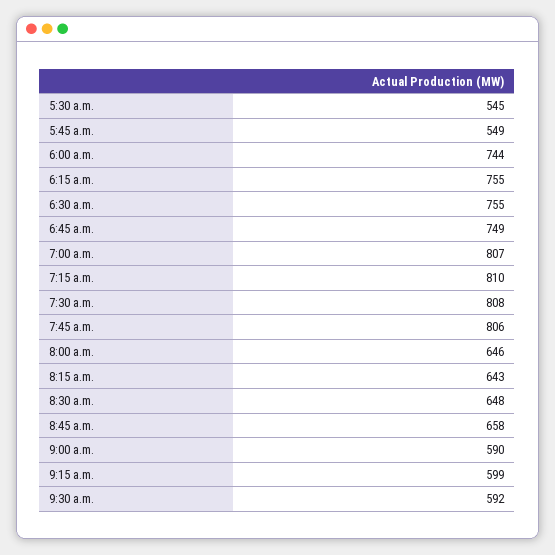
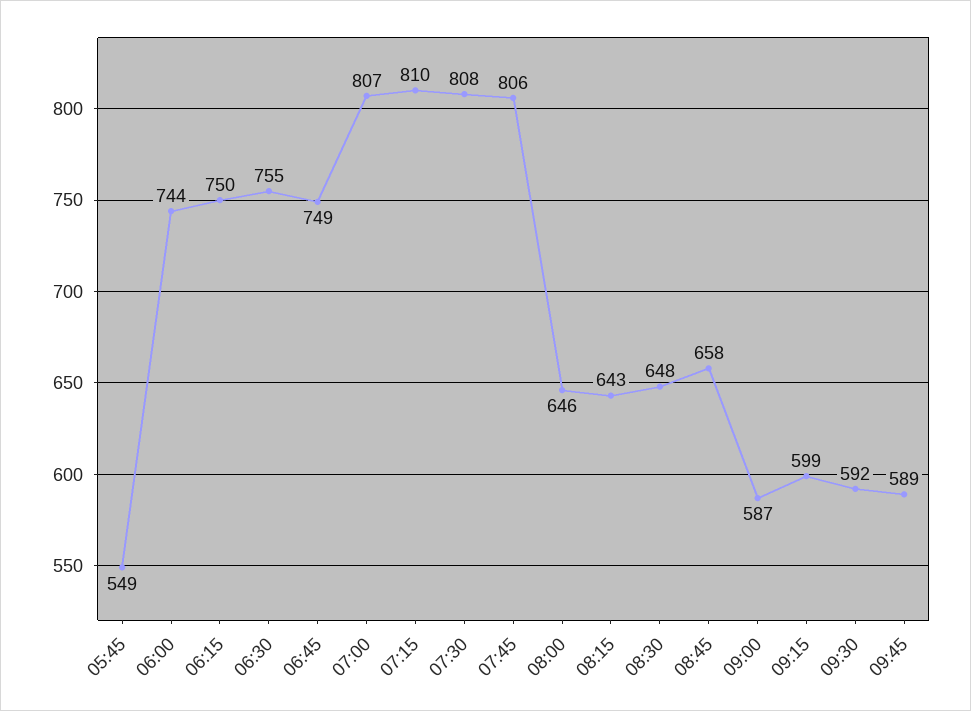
5:30 a.m.: 545 -> none
6:15 a.m.: 755 -> 750
9:00 a.m.: 590 -> 587
09:45: none -> 589

